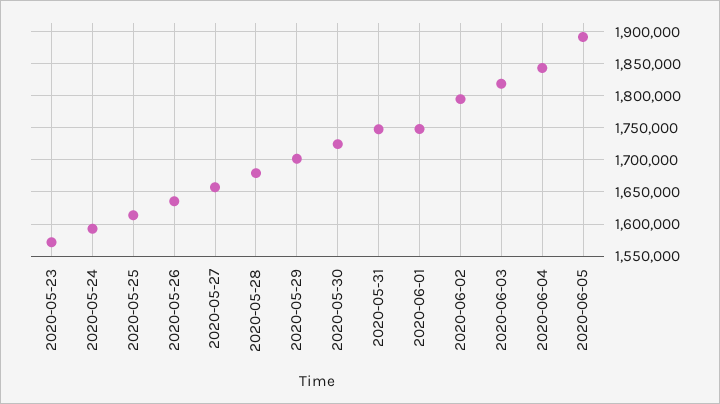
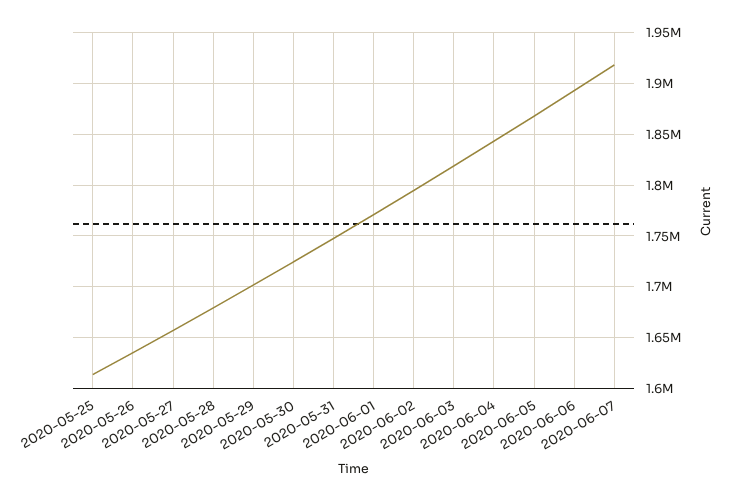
2020-05-23: 1570000 -> none
2020-05-24: 1590000 -> none
2020-06-01: 1750000 -> 1770000
2020-06-05: 1890000 -> 1870000
2020-06-06: none -> 1890000
2020-06-07: none -> 1920000

